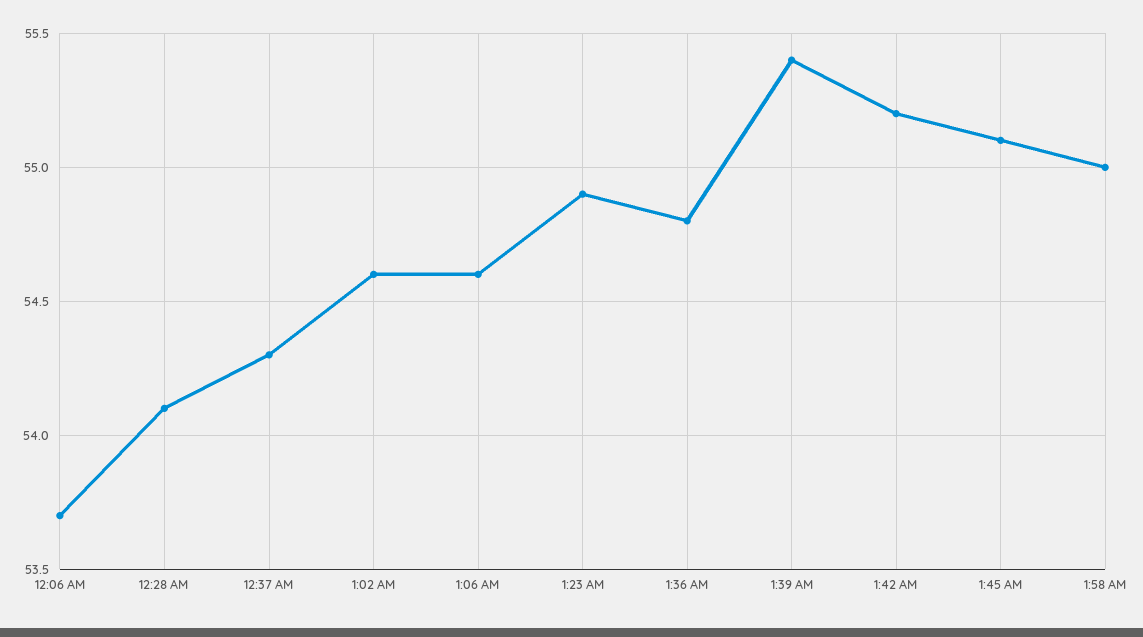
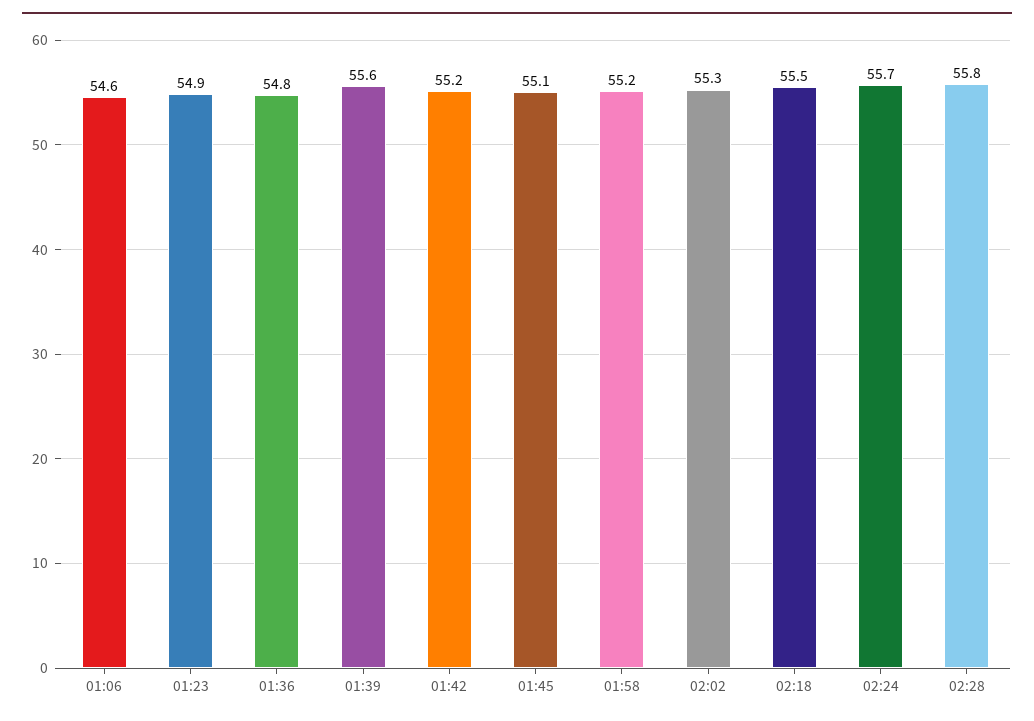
12:06 AM: 53.7 -> none
12:28 AM: 54.1 -> none
12:37 AM: 54.3 -> none
1:02 AM: 54.6 -> none
1:39 AM: 55.4 -> 55.6
1:58 AM: 55 -> 55.2
02:02: none -> 55.3
02:18: none -> 55.5
02:24: none -> 55.7
02:28: none -> 55.8

